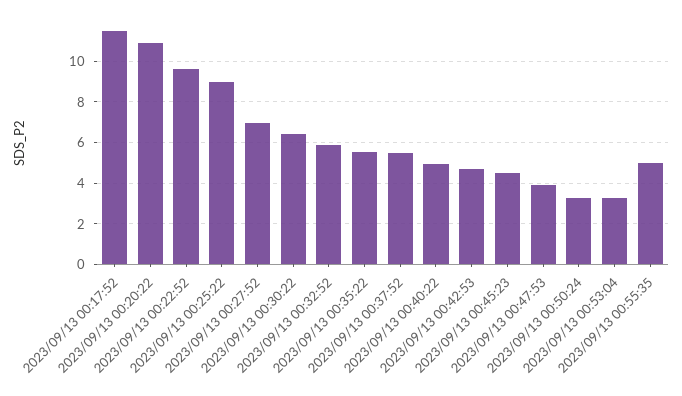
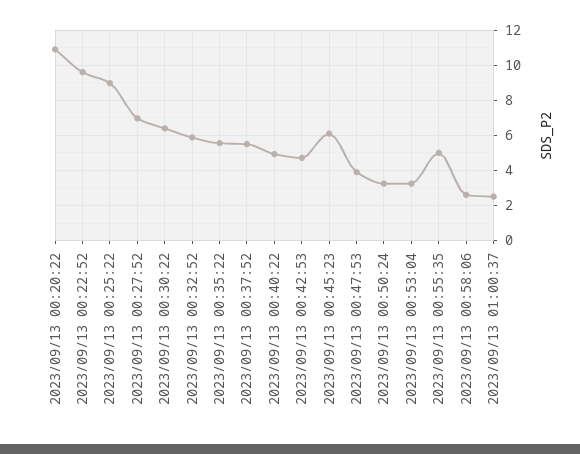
2023/09/13 00:17:52: 11.5 -> none
2023/09/13 00:45:23: 4.5 -> 6
2023/09/13 00:58:06: none -> 2.5
2023/09/13 01:00:37: none -> 2.5

